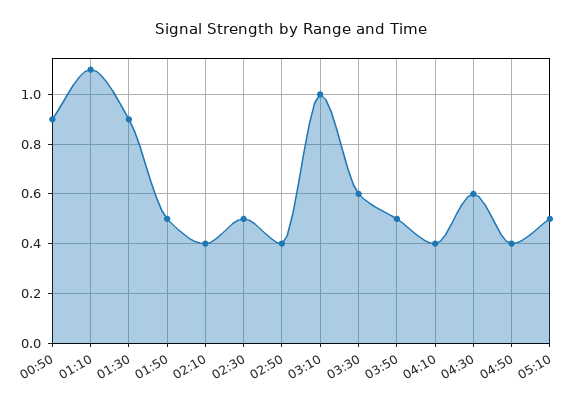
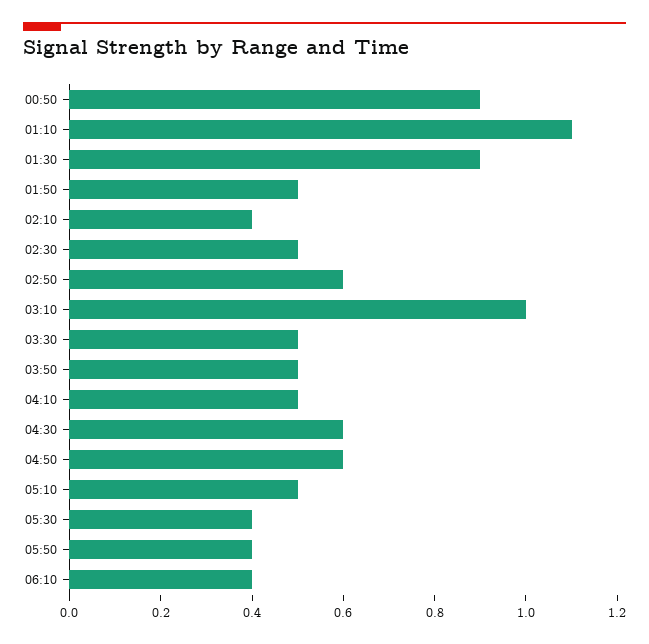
02:50: 0.4 -> 0.6
03:30: 0.6 -> 0.5
04:10: 0.4 -> 0.5
04:50: 0.4 -> 0.6
05:30: none -> 0.4
05:50: none -> 0.4
06:10: none -> 0.4

